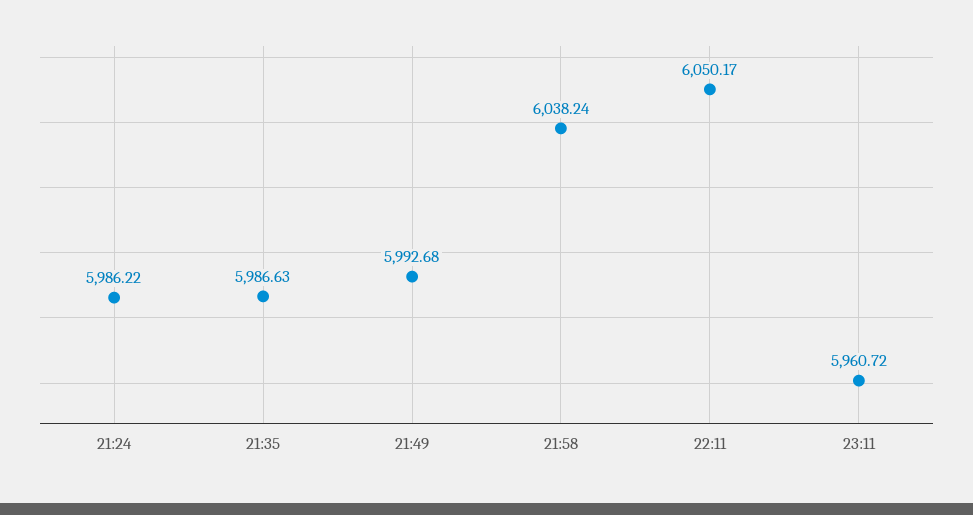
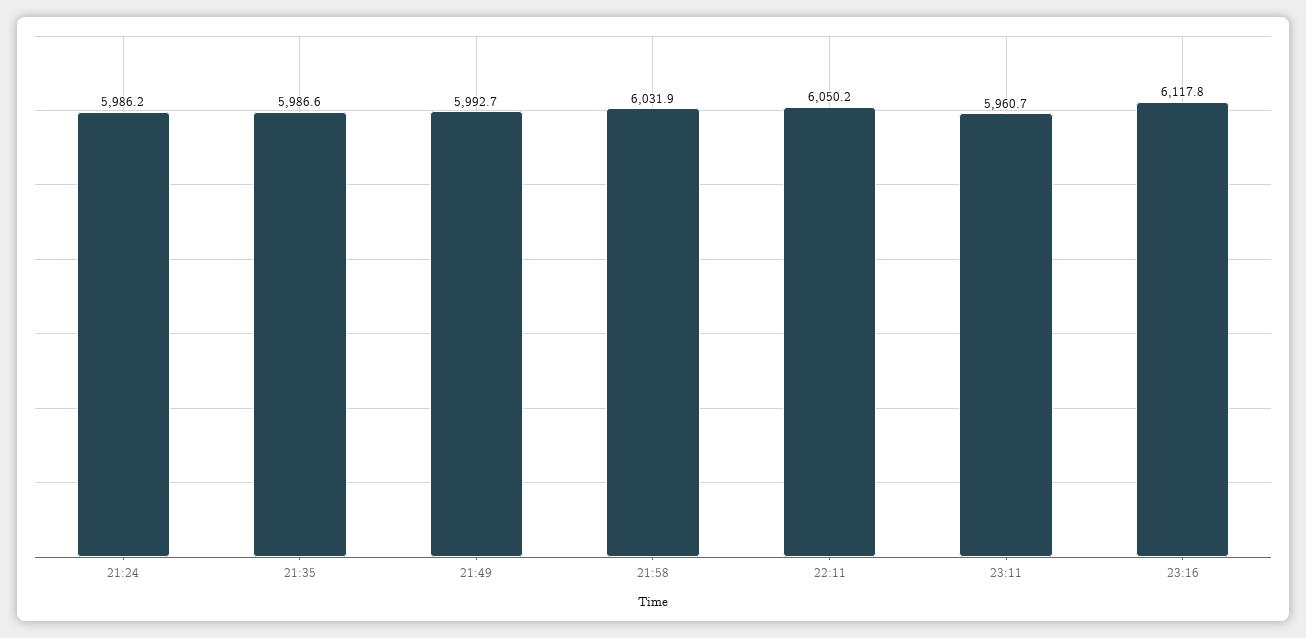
21:58: 6038.24 -> 6031.9
23:16: none -> 6117.8

